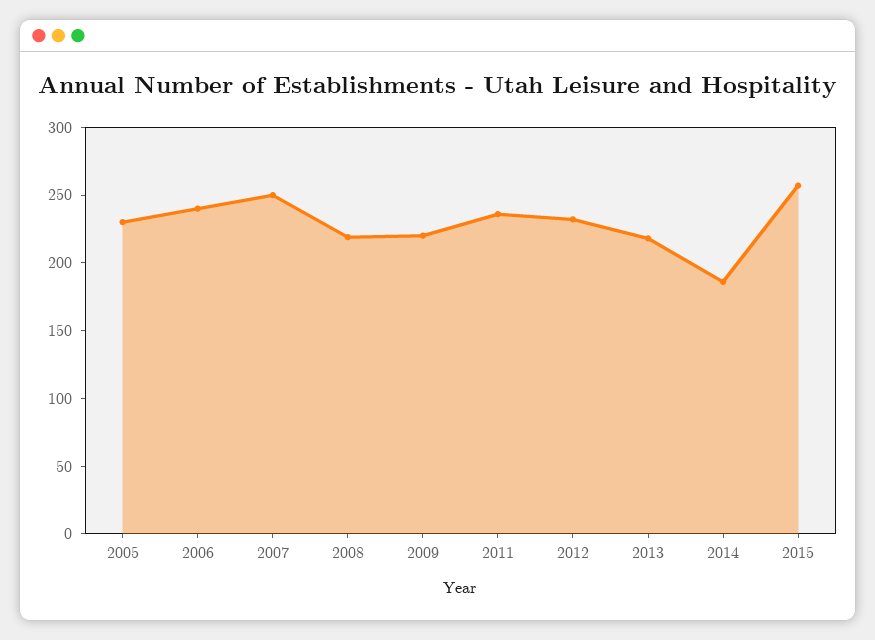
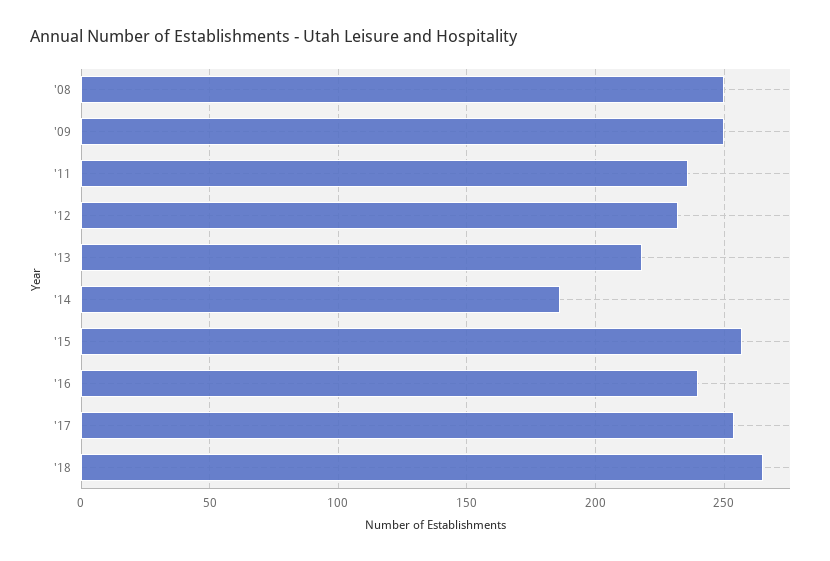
2005: 230 -> none
2006: 240 -> none
2007: 250 -> none
2008: 220 -> 250
2009: 220 -> 250
'16: none -> 240
'17: none -> 255
'18: none -> 265

